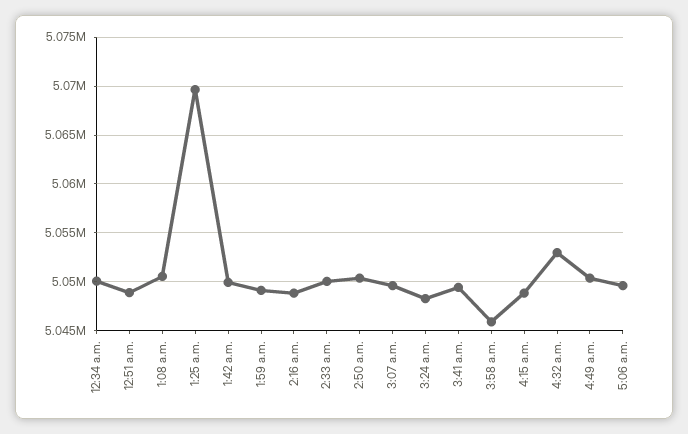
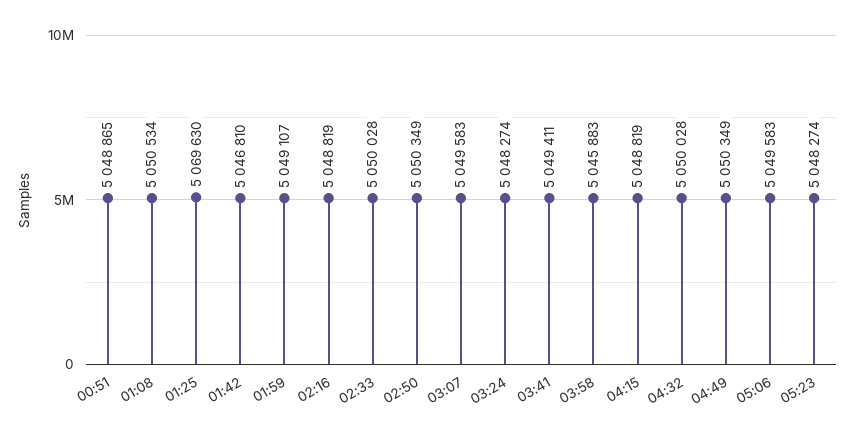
12:34 a.m.: 5050000 -> none
1:42 a.m.: 5050000 -> 5046810
4:32 a.m.: 5053000 -> 5050028
05:23: none -> 5048274

